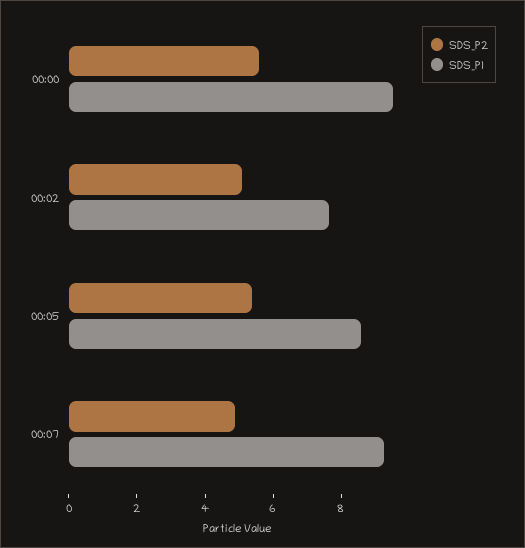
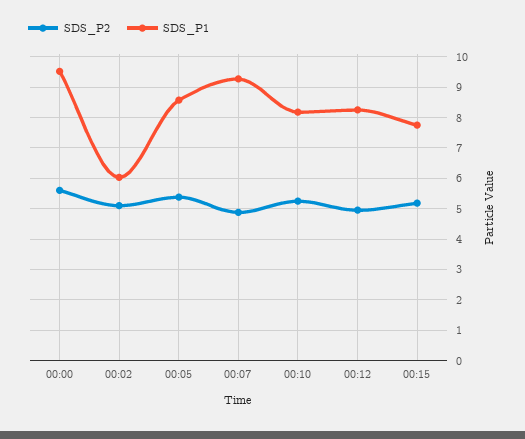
SDS_P1, 00:02: 7.5 -> 6
SDS_P2, 00:10: none -> 5.2
SDS_P1, 00:10: none -> 8.2
SDS_P2, 00:12: none -> 5
SDS_P1, 00:12: none -> 8.2
SDS_P2, 00:15: none -> 5.2
SDS_P1, 00:15: none -> 7.8

